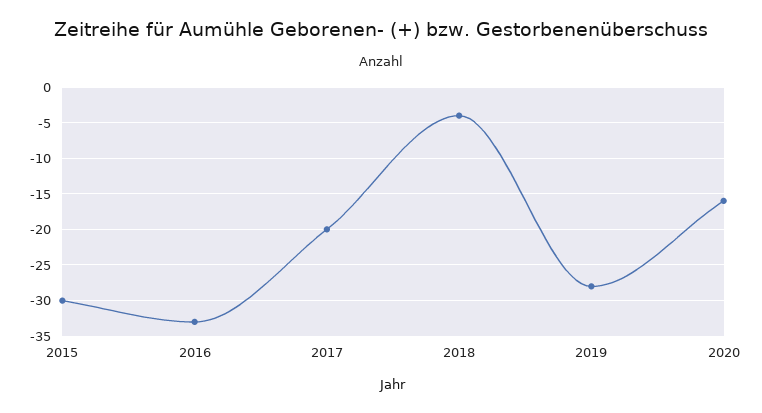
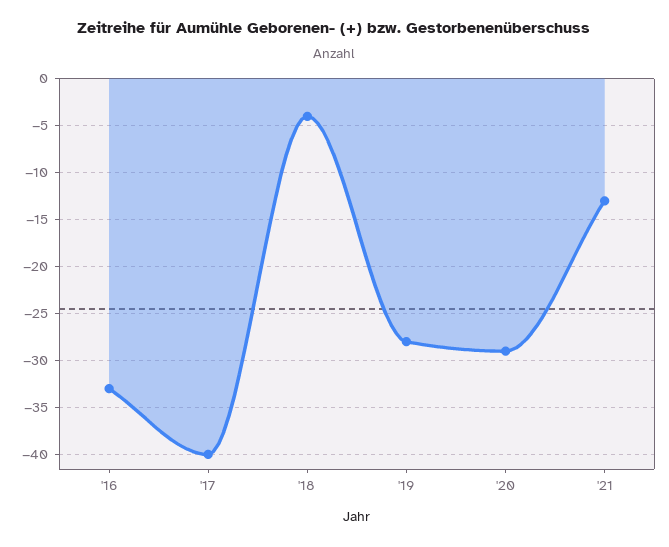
2015: -30 -> none
2017: -20 -> -40
2020: -16 -> -29
'21: none -> -13

